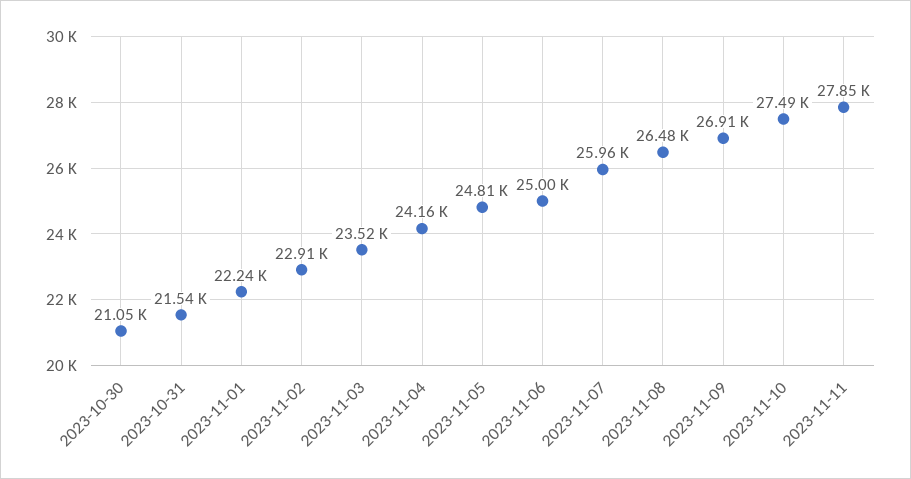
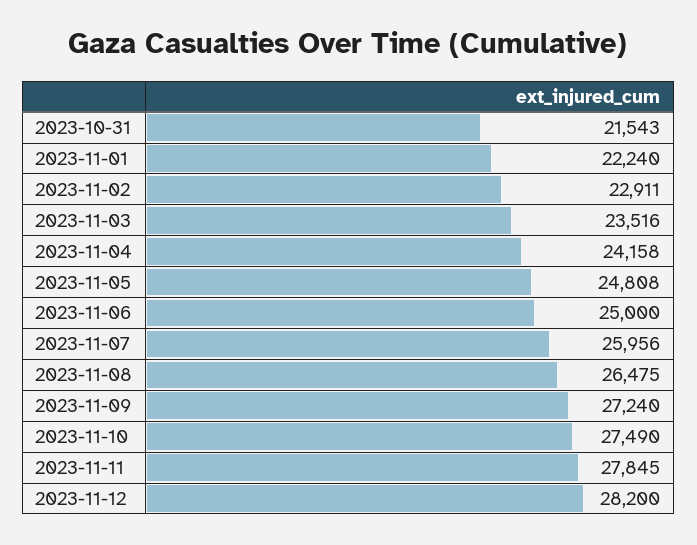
2023-10-30: 21050 -> none
2023-11-09: 26910 -> 27240
2023-11-12: none -> 28200

